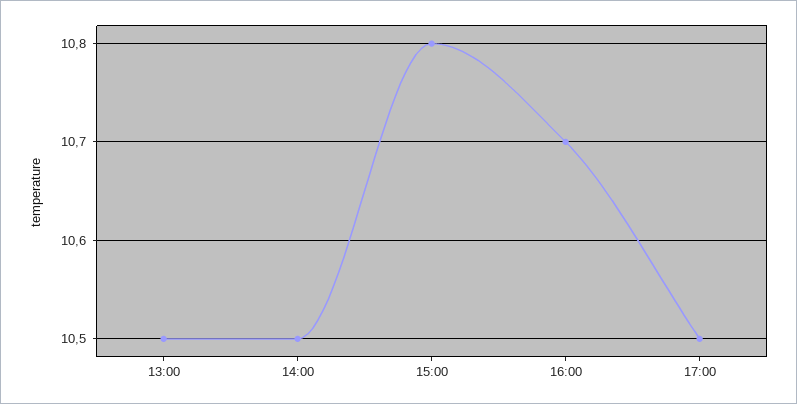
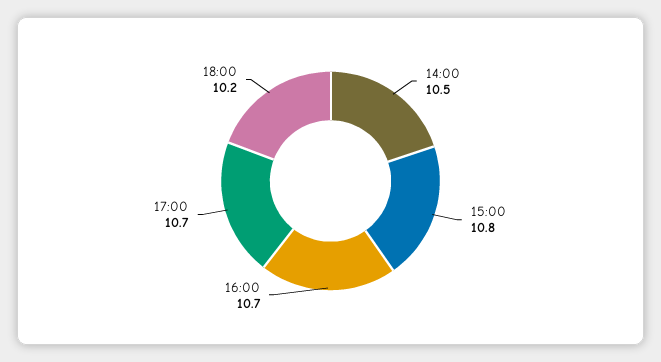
13:00: 10.5 -> none
17:00: 10.5 -> 10.7
18:00: none -> 10.2

